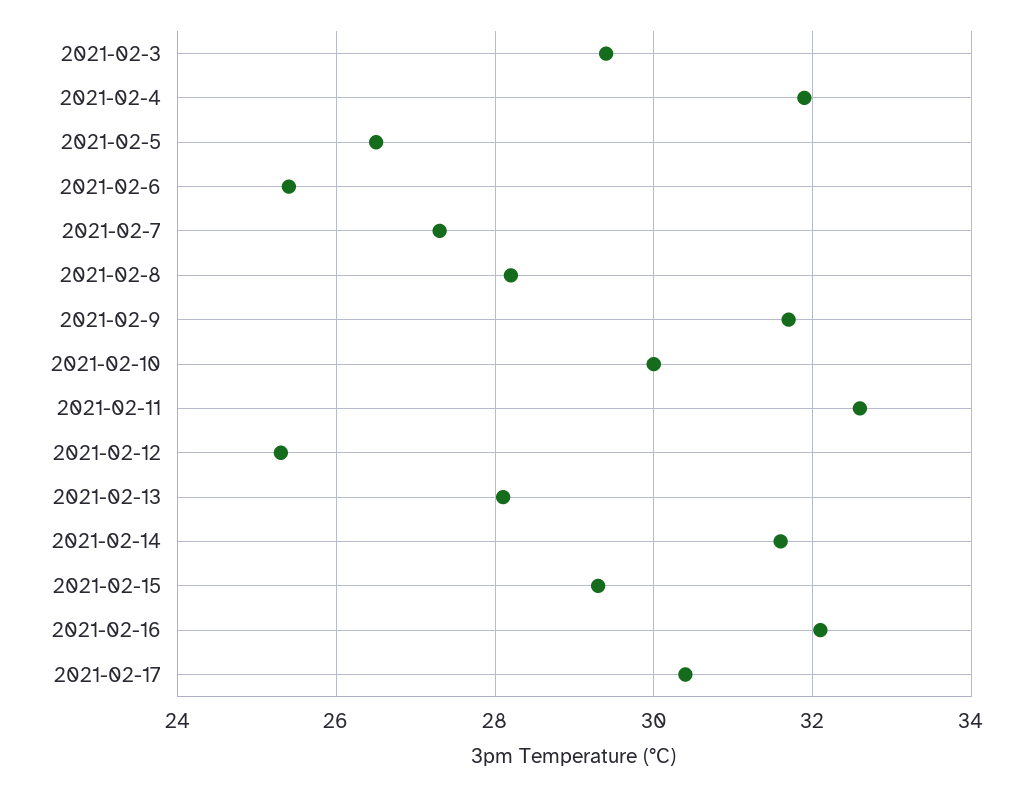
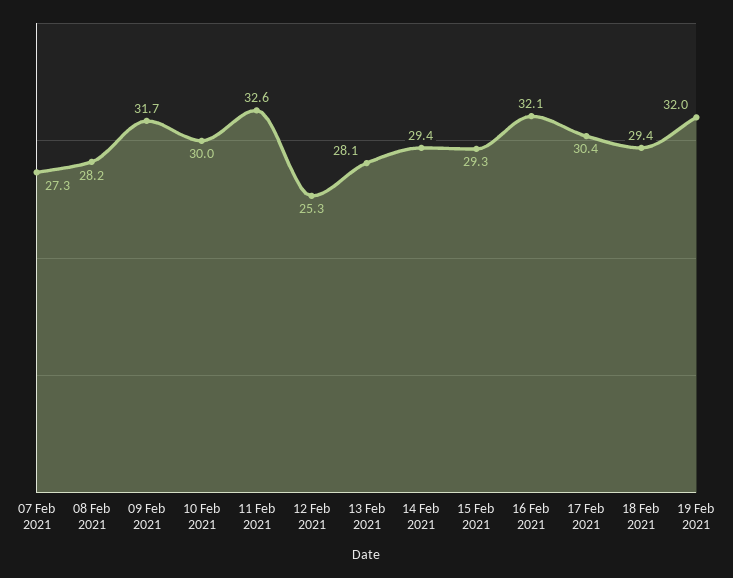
2021-02-3: 29.5 -> none
2021-02-4: 32 -> none
2021-02-5: 26.5 -> none
2021-02-6: 25.5 -> none
2021-02-14: 31.5 -> 29.4
18 Feb 2021: none -> 29.4
19 Feb 2021: none -> 32

